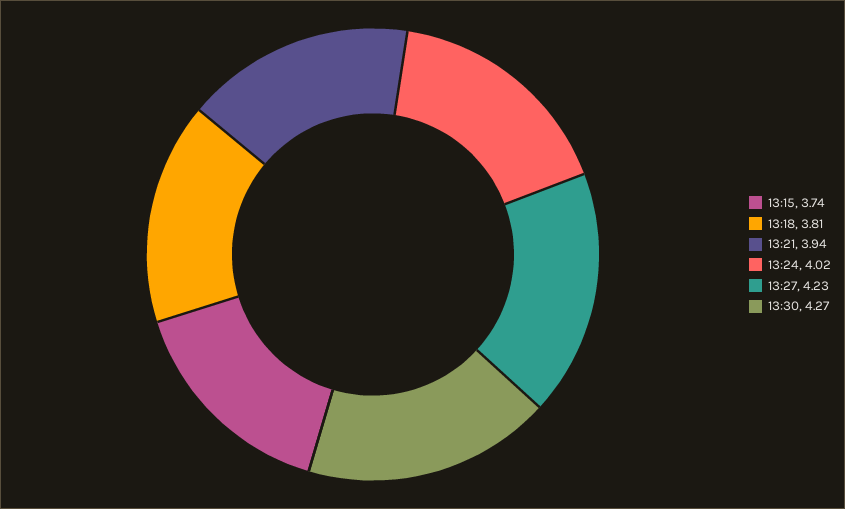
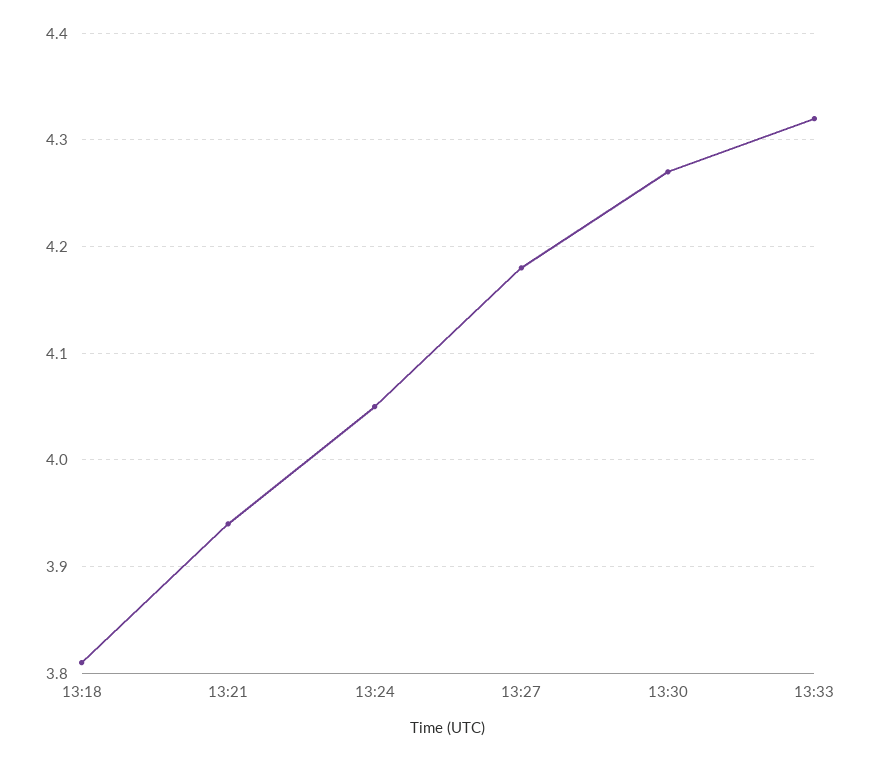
13:15: 3.74 -> none
13:24: 4.02 -> 4.05
13:27: 4.23 -> 4.18
13:33: none -> 4.32

